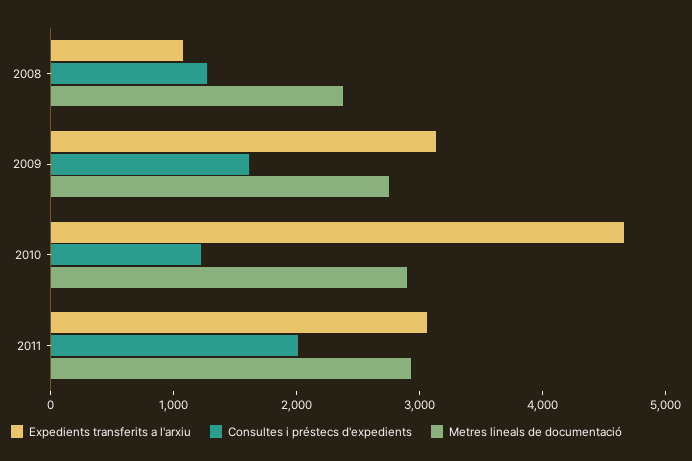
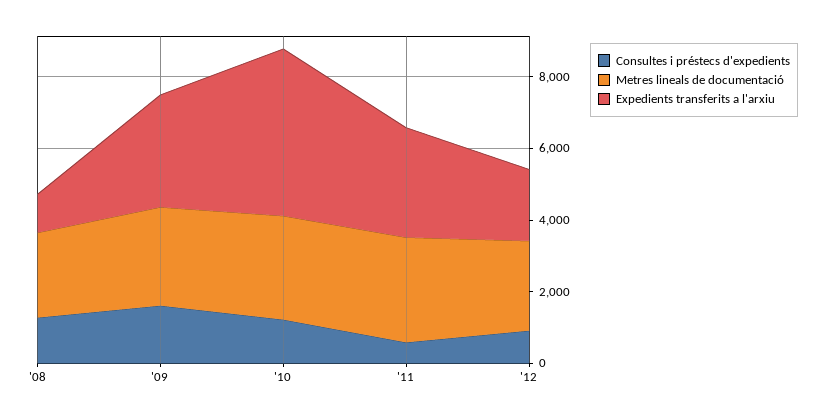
Consultes i préstecs d'expedients, 2011: 2000 -> 500
Consultes i préstecs d'expedients, '12: none -> 1000
Metres lineals de documentació, '12: none -> 2500
Expedients transferits a l'arxiu, '12: none -> 2000

